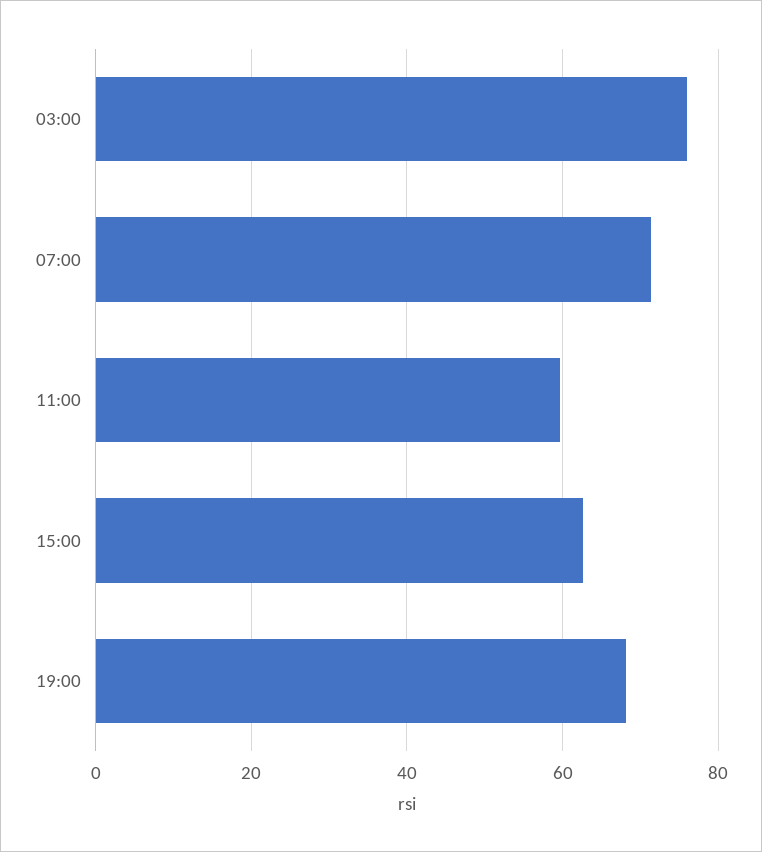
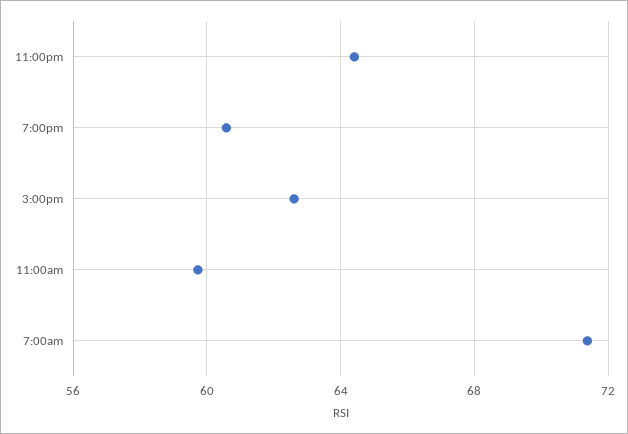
03:00: 76 -> none
19:00: 68 -> 60.5
11:00pm: none -> 64.5

